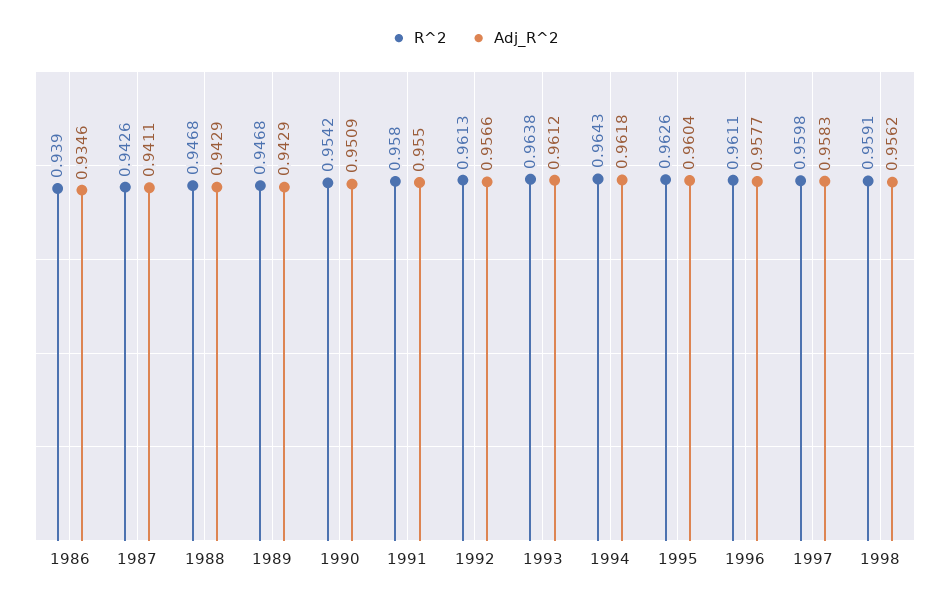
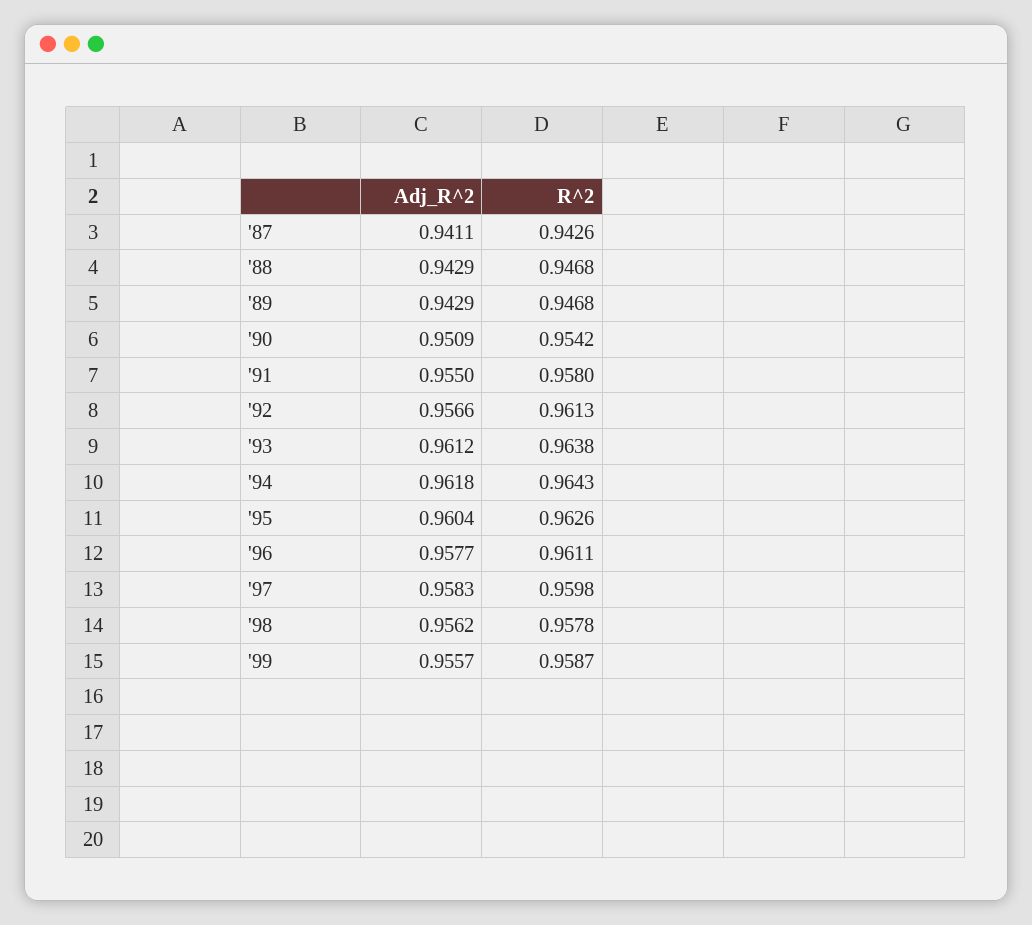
R^2, 1986: 0.939 -> none
Adj_R^2, 1986: 0.9346 -> none
R^2, 1998: 0.9591 -> 0.9578
Adj_R^2, '99: none -> 0.9557
R^2, '99: none -> 0.9587

